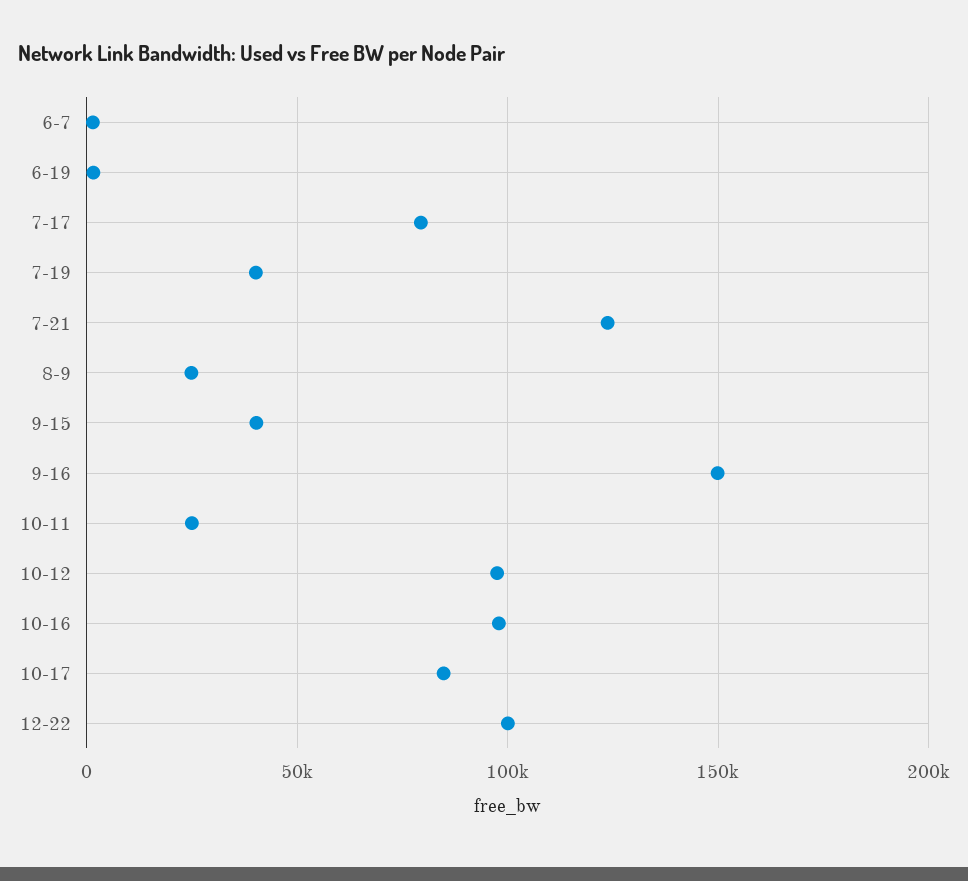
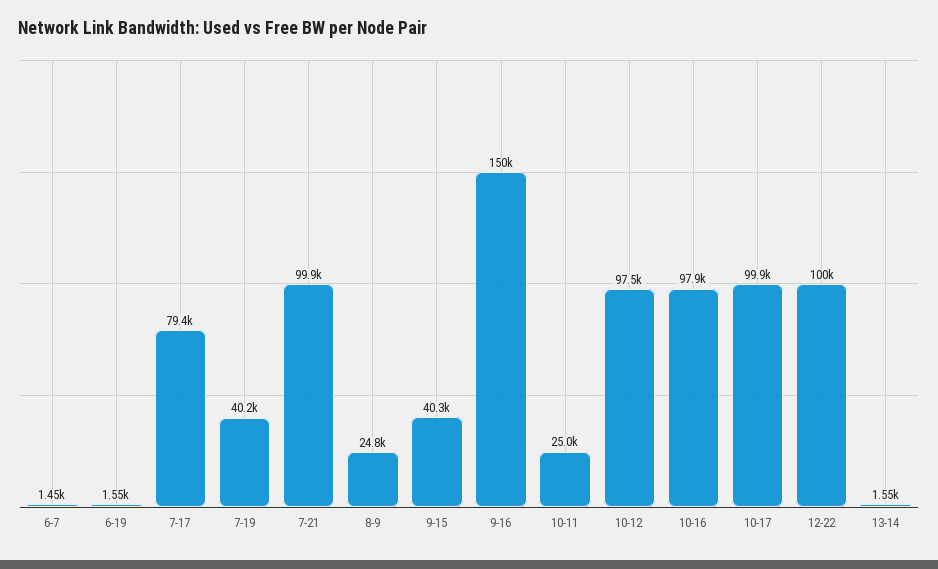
7-21: 125000 -> 99900
10-17: 85000 -> 99900
13-14: none -> 1550

